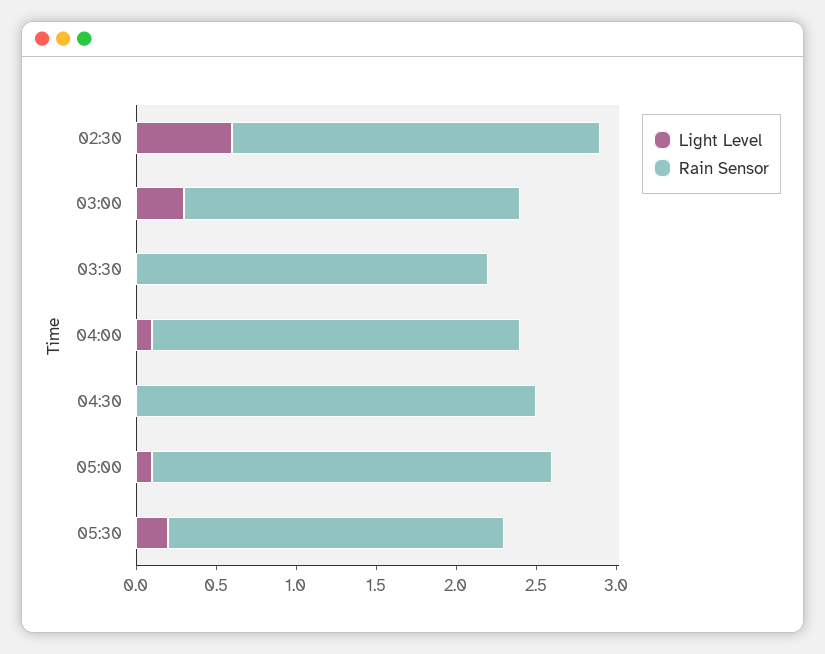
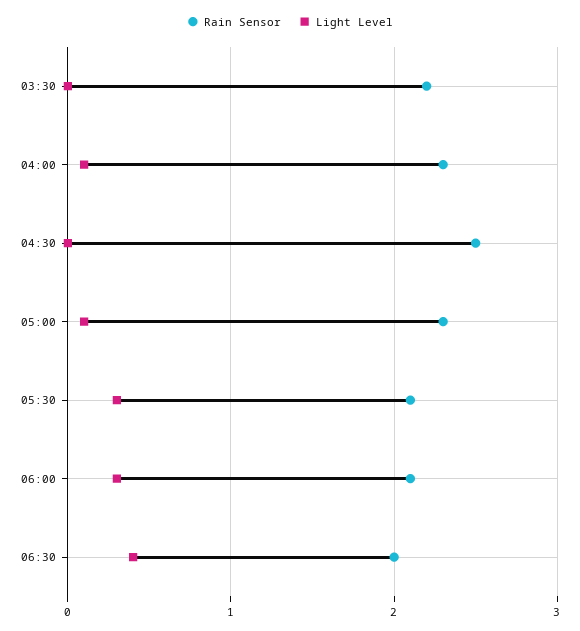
Light Level, 02:30: 0.6 -> none
Rain Sensor, 02:30: 2.3 -> none
Light Level, 03:00: 0.3 -> none
Rain Sensor, 03:00: 2.1 -> none
Rain Sensor, 05:00: 2.5 -> 2.3
Light Level, 05:30: 0.2 -> 0.3
Rain Sensor, 06:00: none -> 2.1
Light Level, 06:00: none -> 0.3
Rain Sensor, 06:30: none -> 2
Light Level, 06:30: none -> 0.4

